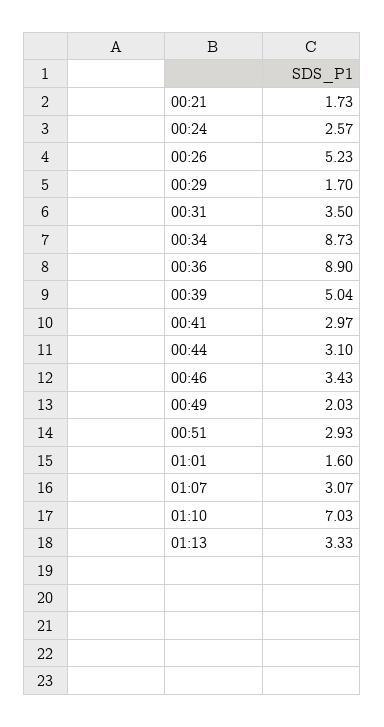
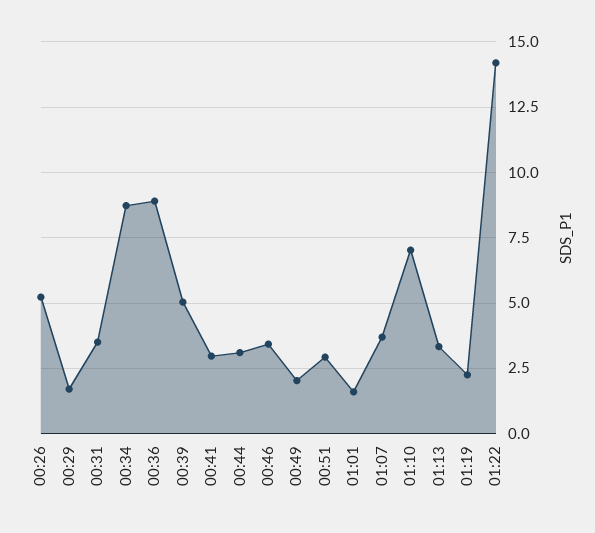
00:21: 1.73 -> none
00:24: 2.57 -> none
01:07: 3.07 -> 3.75
01:19: none -> 2.25
01:22: none -> 14.25

